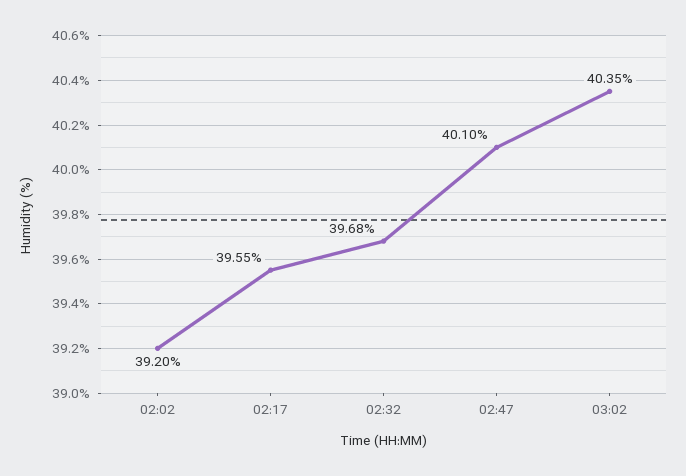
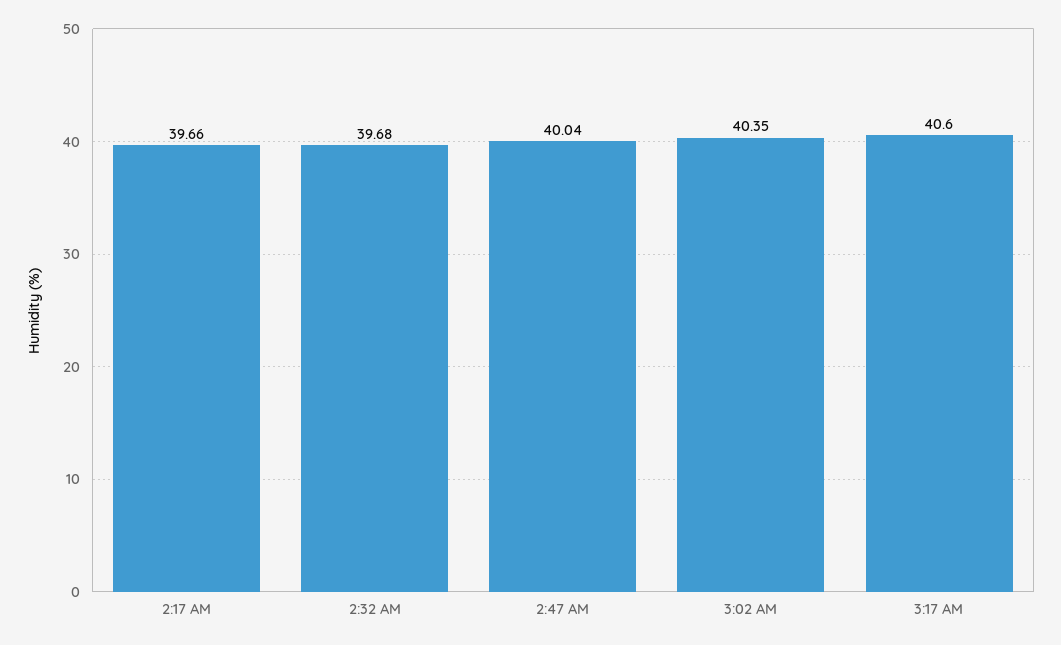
02:02: 39.2 -> none
02:17: 39.55 -> 39.66
02:47: 40.1 -> 40.04
3:17 AM: none -> 40.6

